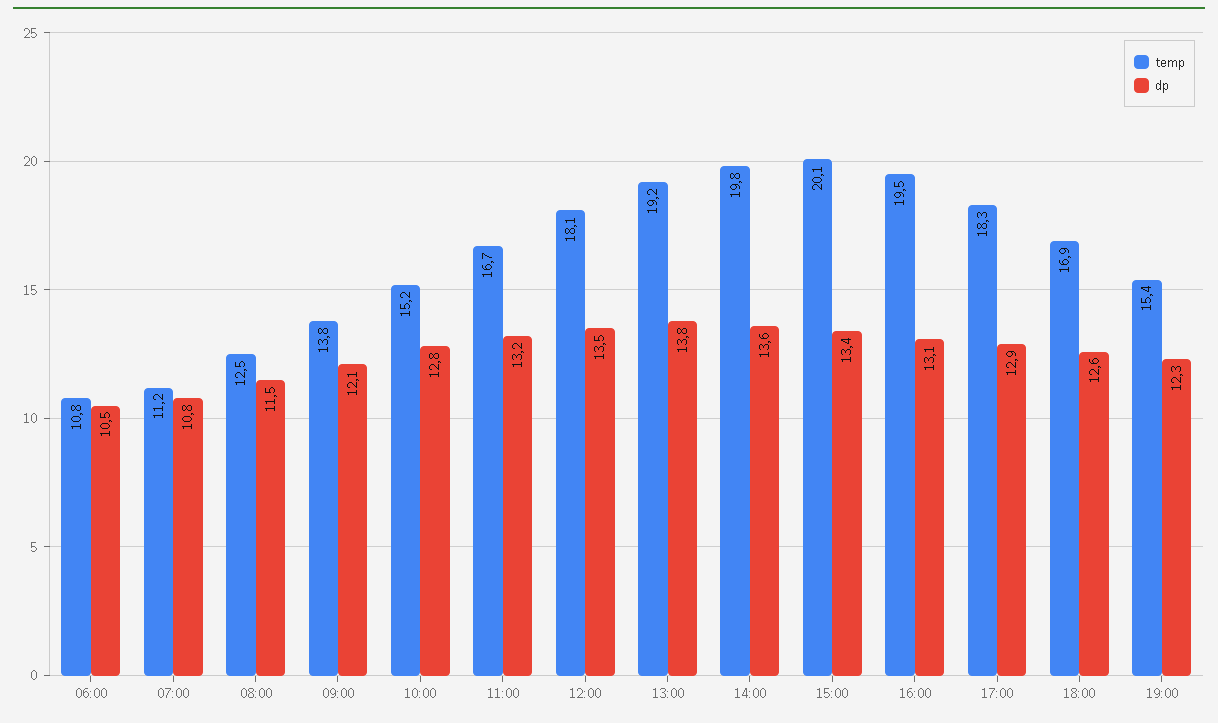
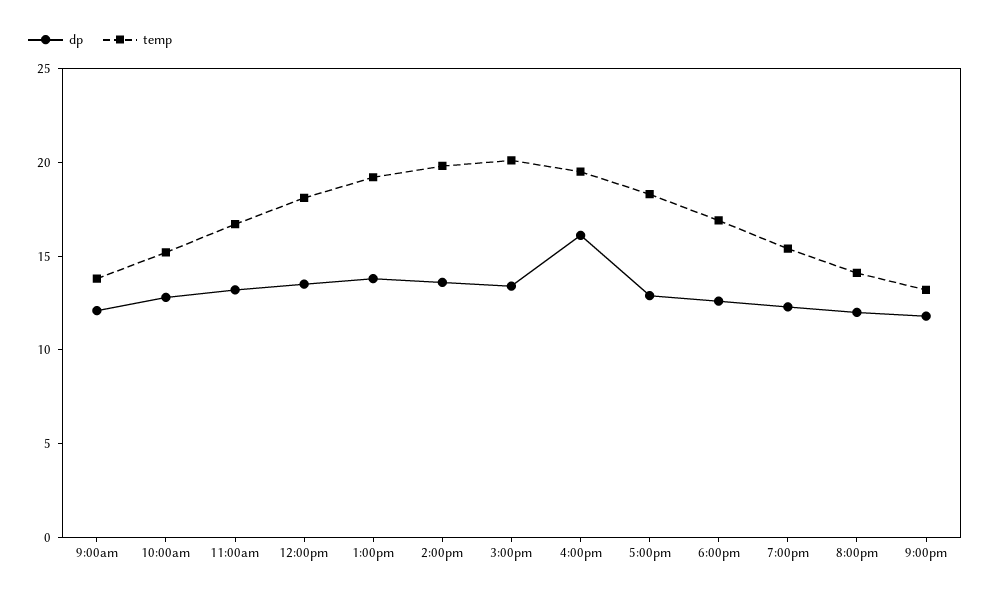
temp, 06:00: 10.8 -> none
dp, 06:00: 10.5 -> none
temp, 07:00: 11.2 -> none
dp, 07:00: 10.8 -> none
temp, 08:00: 12.5 -> none
dp, 08:00: 11.5 -> none
dp, 16:00: 13.1 -> 16
dp, 8:00pm: none -> 12
temp, 8:00pm: none -> 14
dp, 9:00pm: none -> 12
temp, 9:00pm: none -> 13

